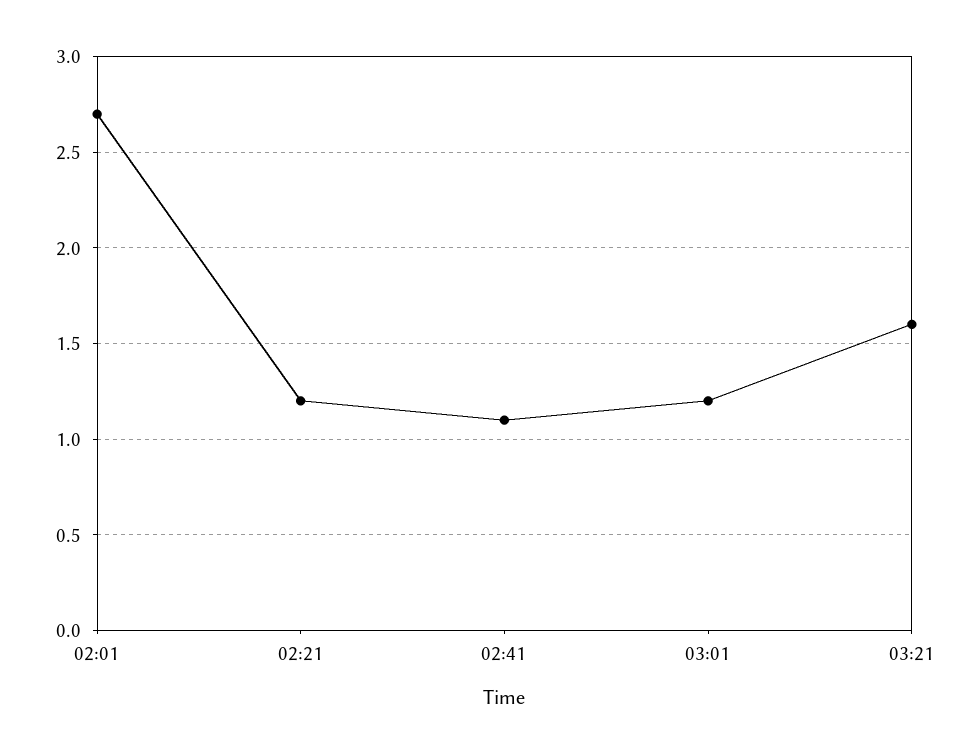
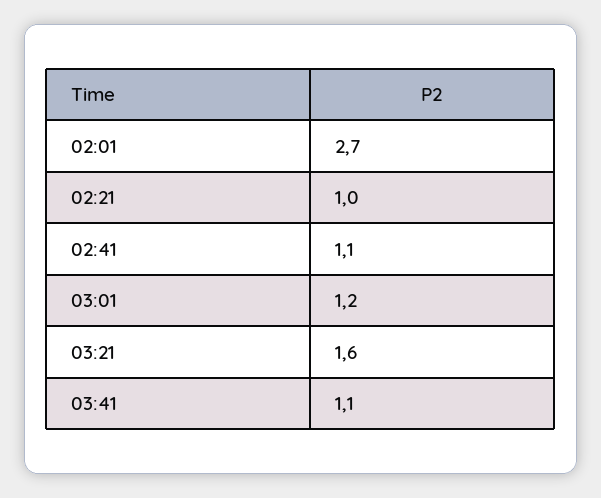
02:21: 1.2 -> 1
03:41: none -> 1.1

